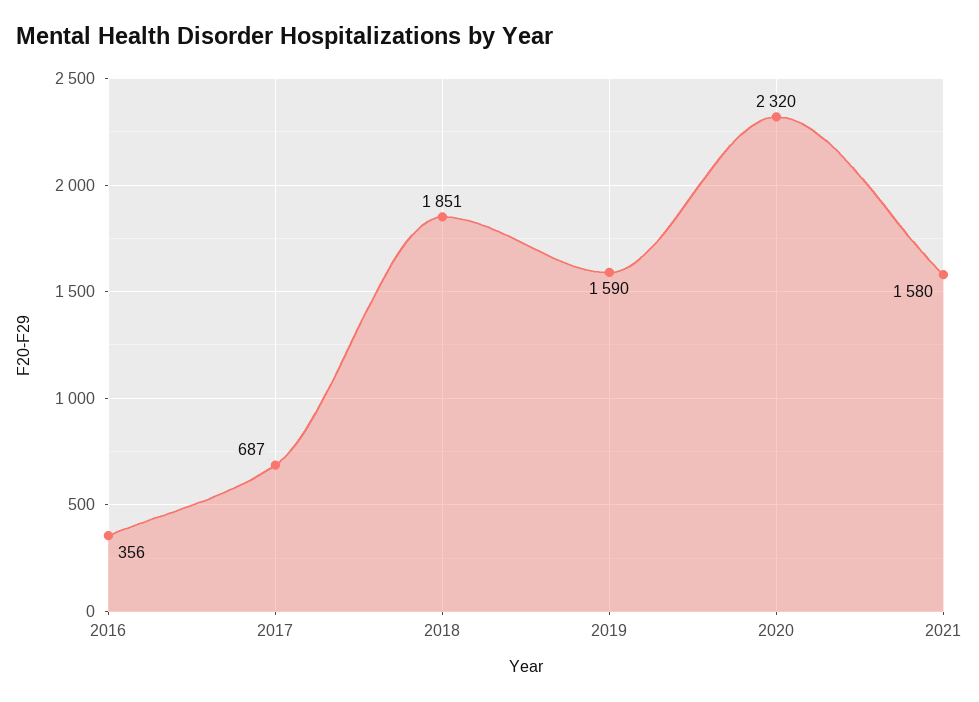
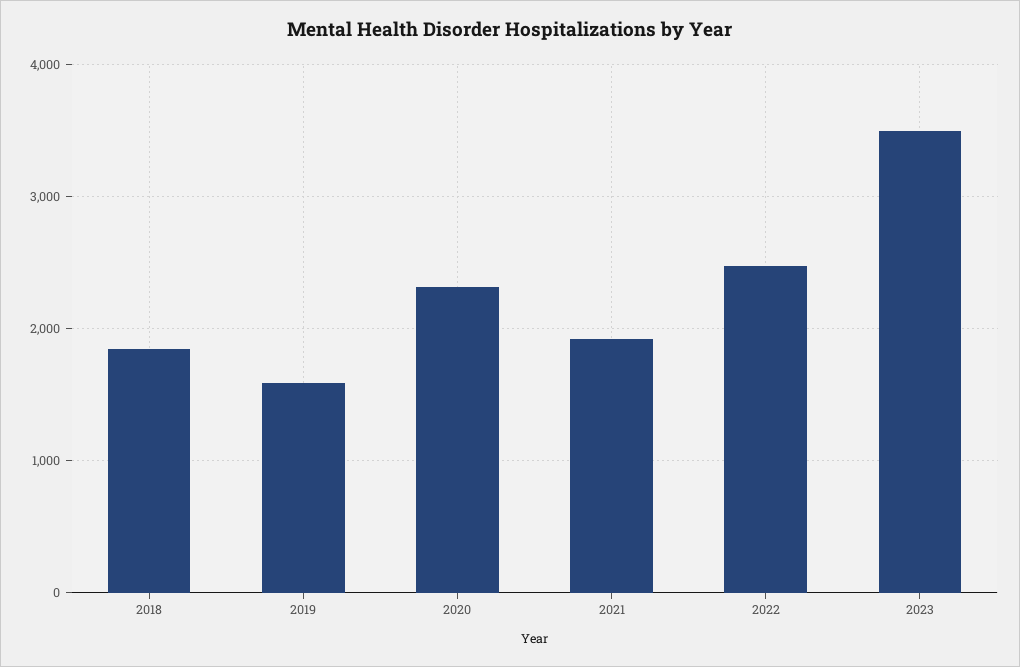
2016: 356 -> none
2017: 687 -> none
2021: 1580 -> 1900
2022: none -> 2500
2023: none -> 3500

